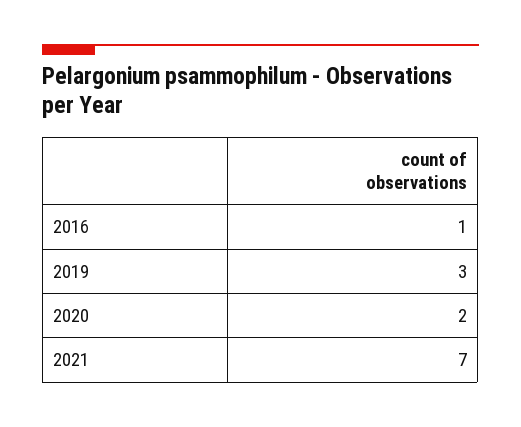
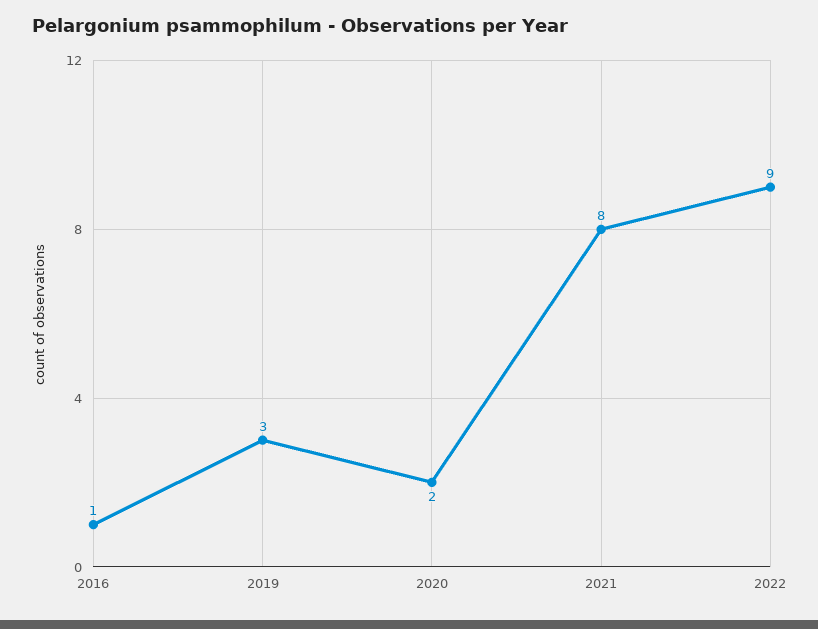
2021: 7 -> 8
2022: none -> 9

